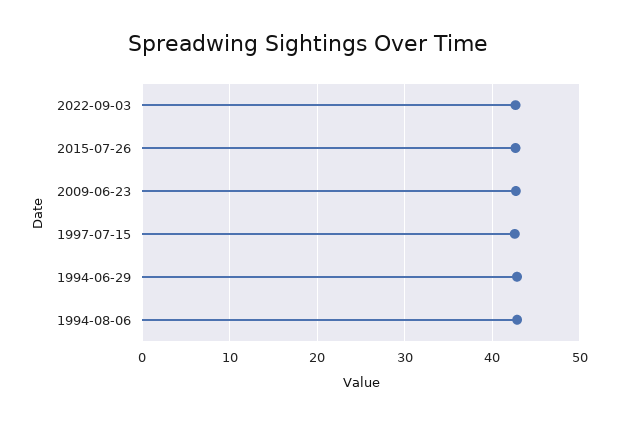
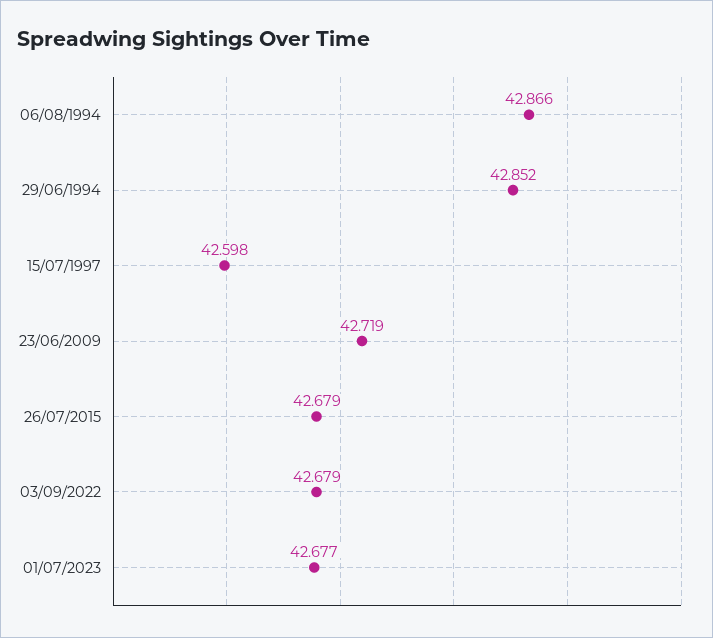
01/07/2023: none -> 42.677

